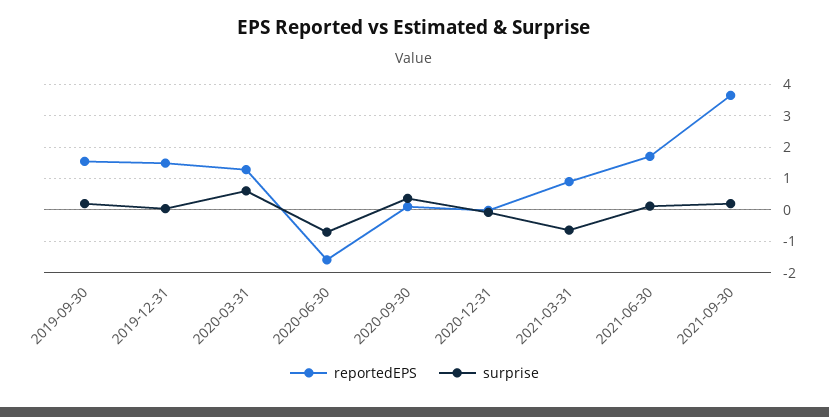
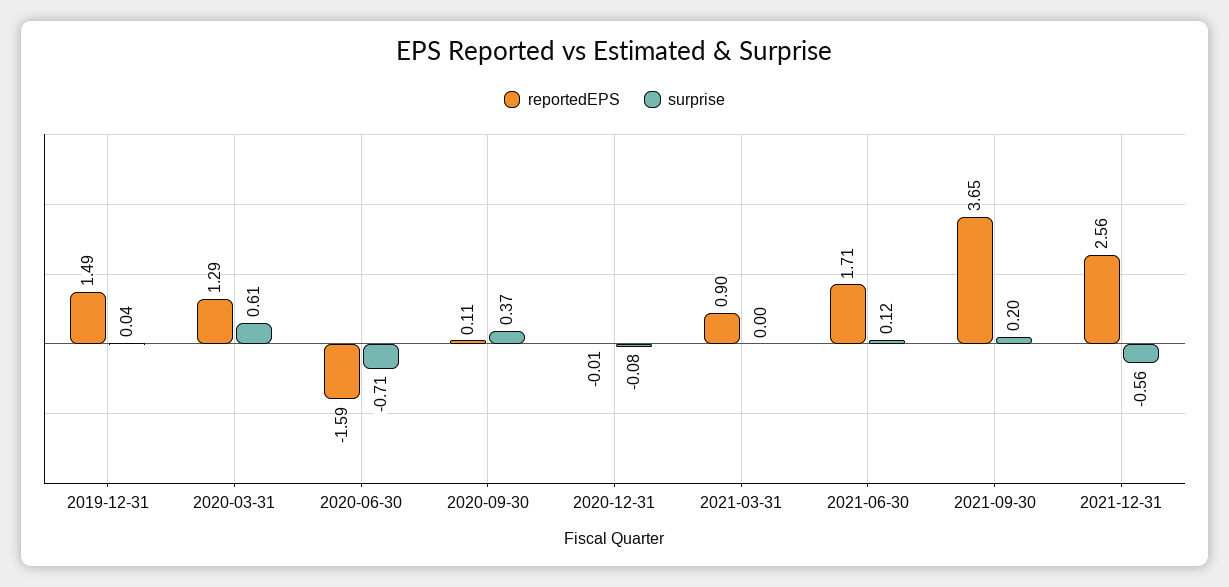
reportedEPS, 2019-09-30: 1.6 -> none
surprise, 2019-09-30: 0.2 -> none
surprise, 2021-03-31: -0.6 -> 0
reportedEPS, 2021-12-31: none -> 2.56
surprise, 2021-12-31: none -> -0.56

